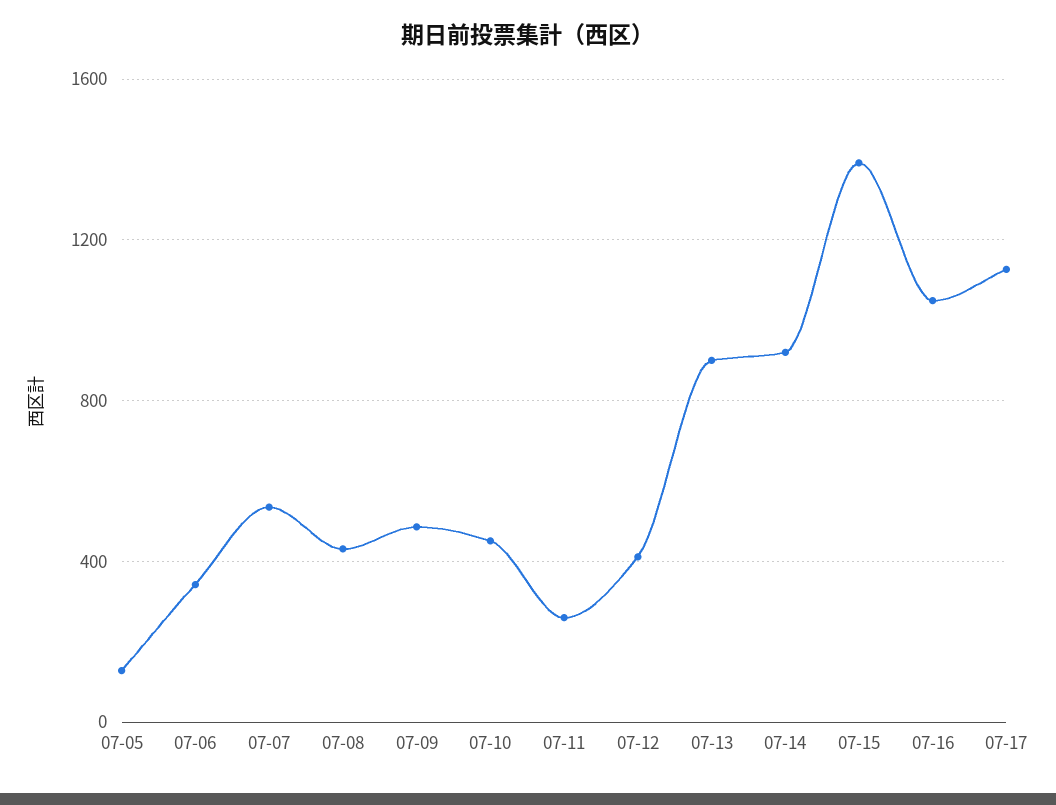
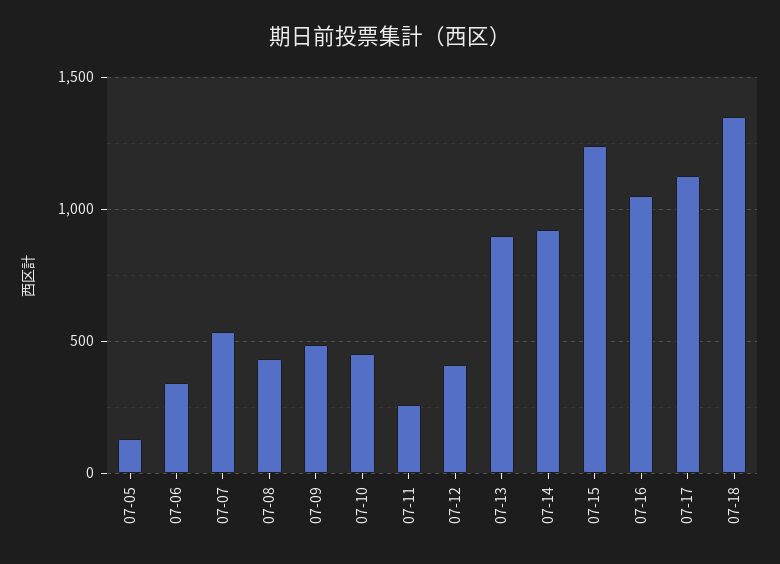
07-15: 1400 -> 1250
07-18: none -> 1350

